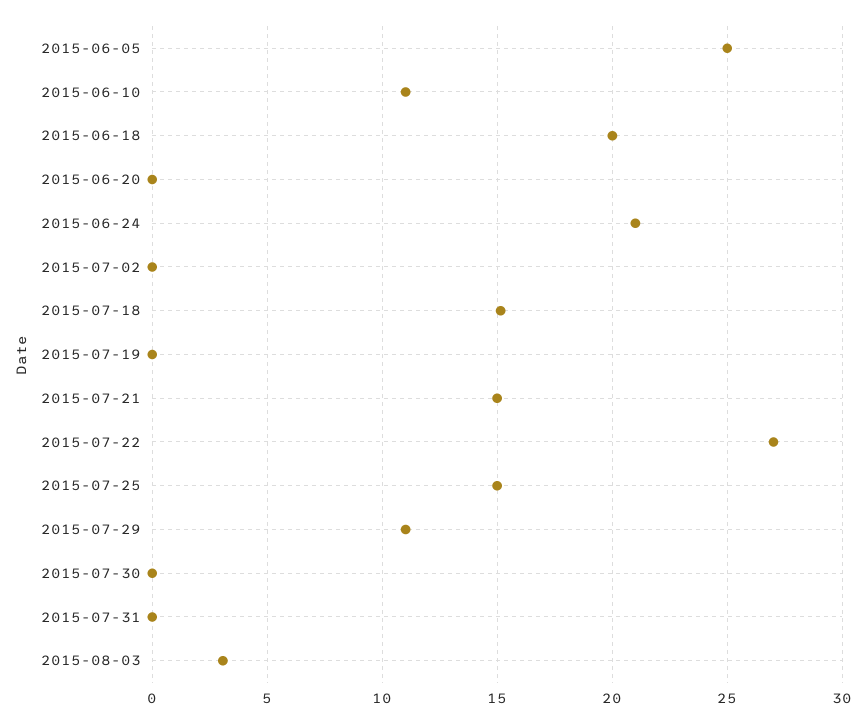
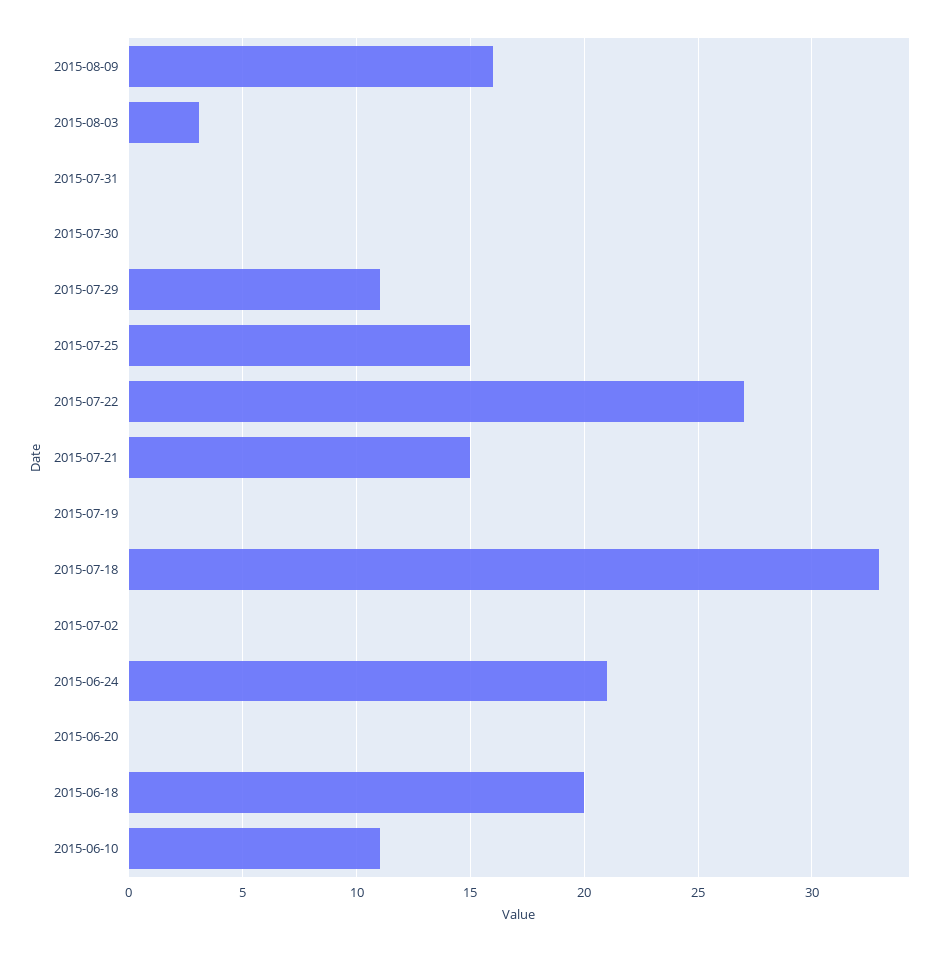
2015-06-05: 25 -> none
2015-07-18: 15 -> 33
2015-08-09: none -> 16

